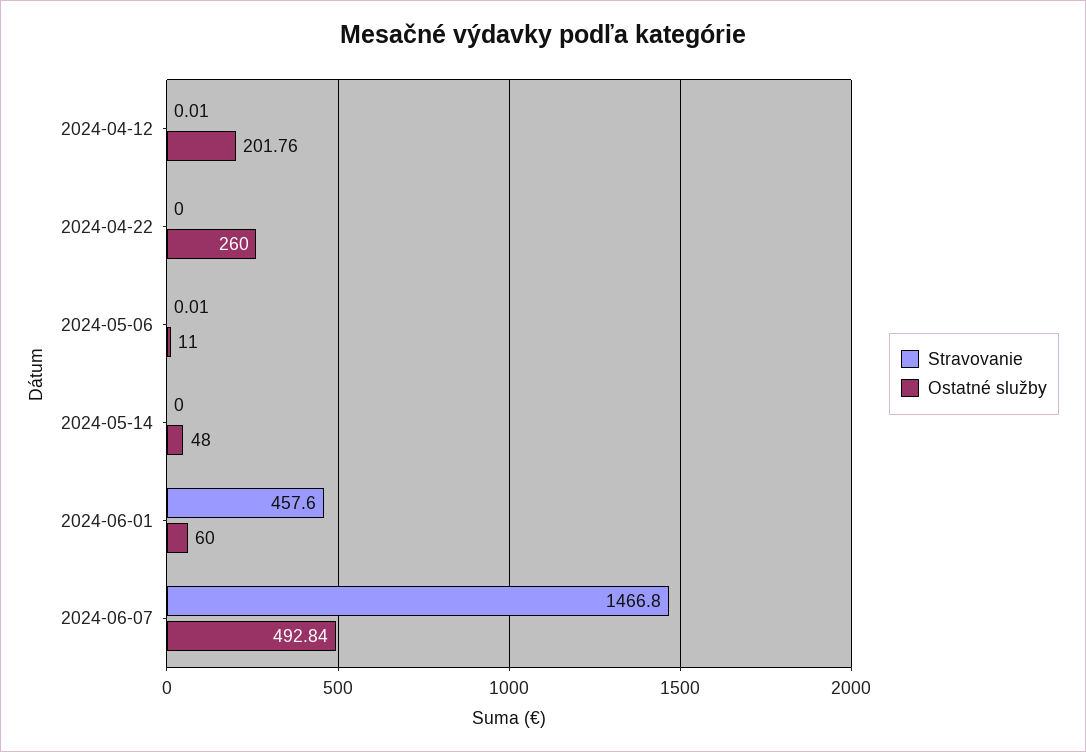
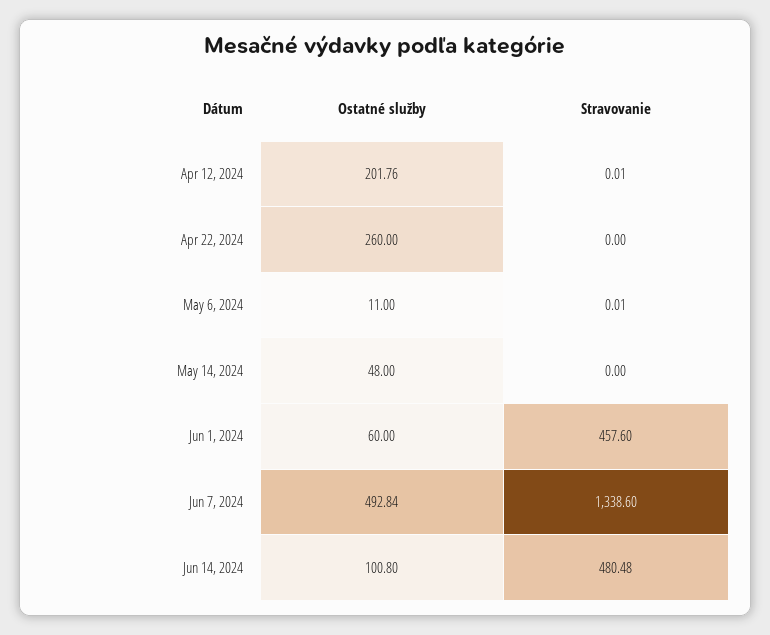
Stravovanie, 2024-06-07: 1466.8 -> 1338.6
Ostatné služby, Jun 14, 2024: none -> 100.8
Stravovanie, Jun 14, 2024: none -> 480.48

